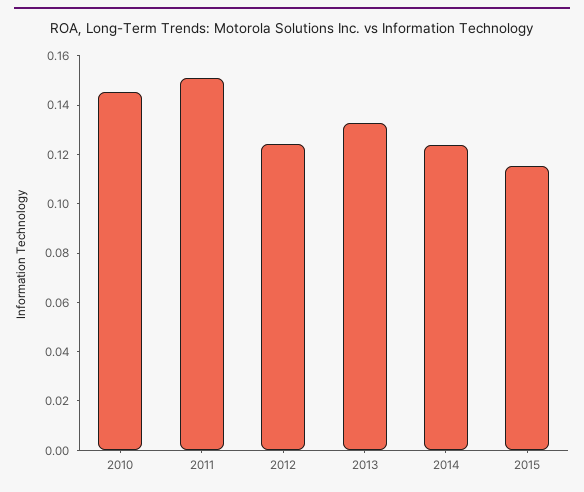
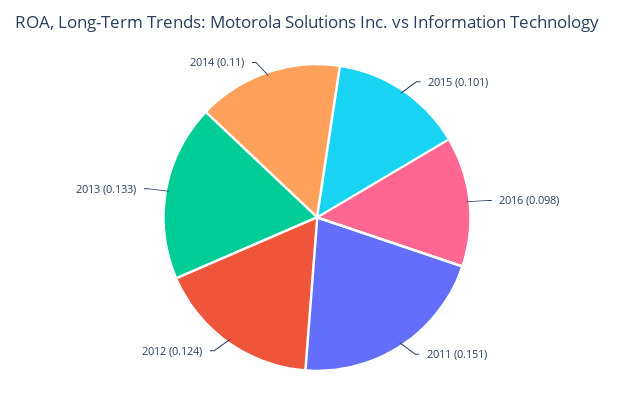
2010: 0.145 -> none
2014: 0.125 -> 0.11
2015: 0.115 -> 0.101
2016: none -> 0.098

